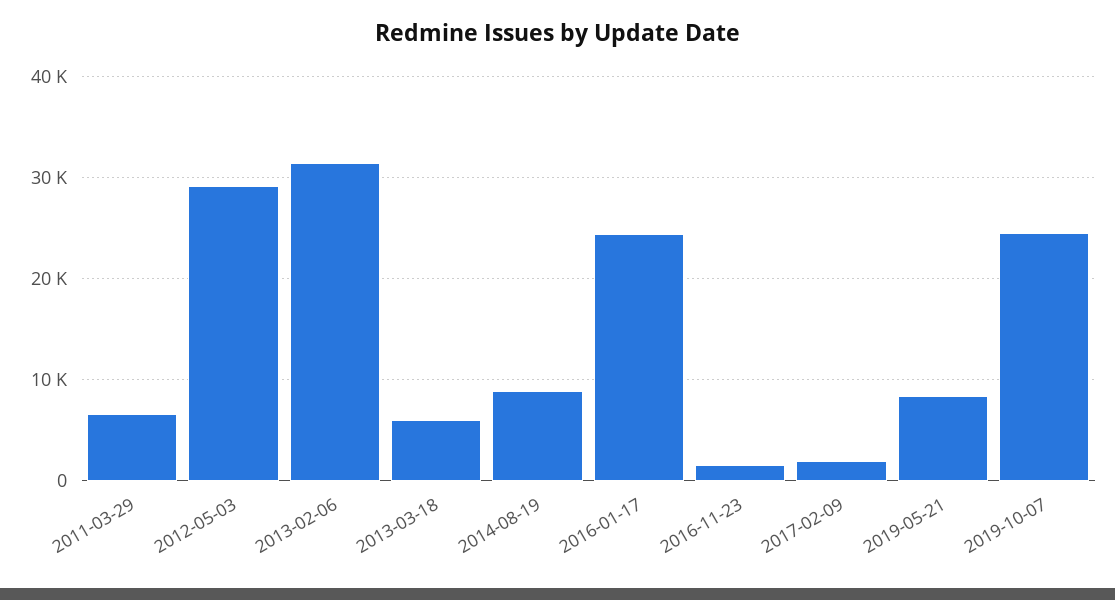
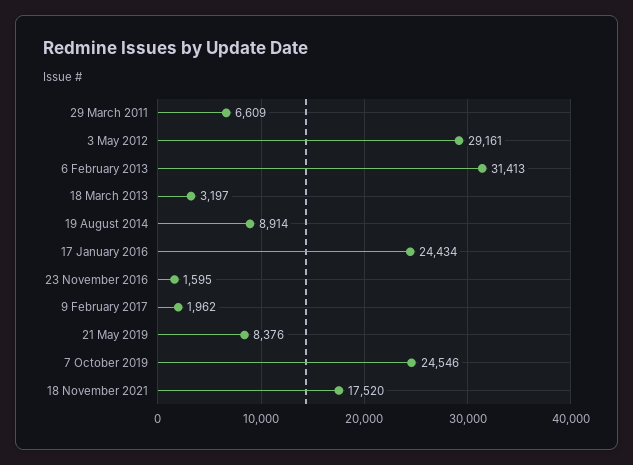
2013-03-18: 6000 -> 3197
18 November 2021: none -> 17520

